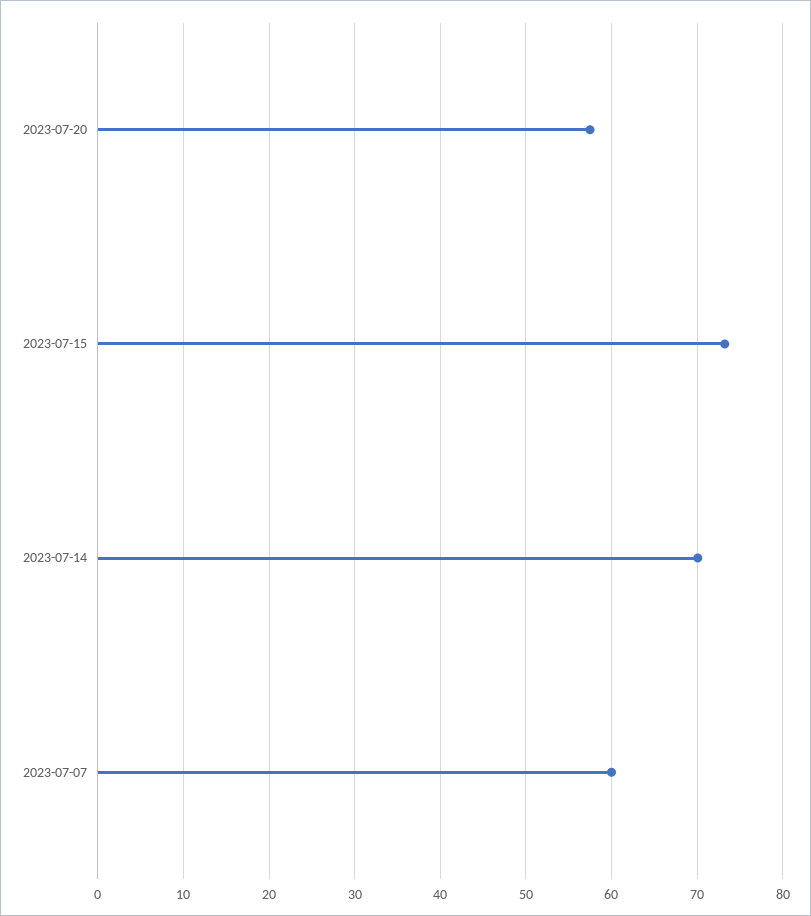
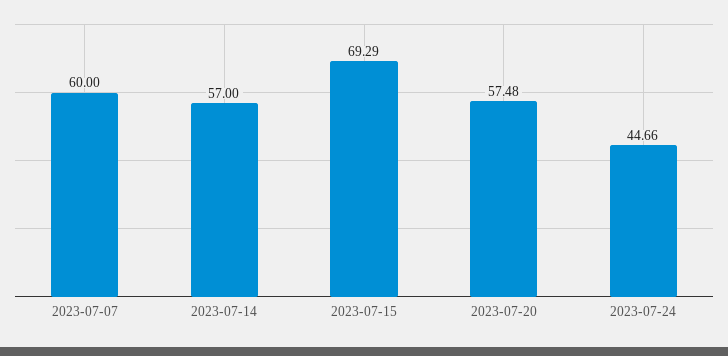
2023-07-15: 73 -> 69.29
2023-07-14: 70 -> 57
2023-07-24: none -> 44.66

